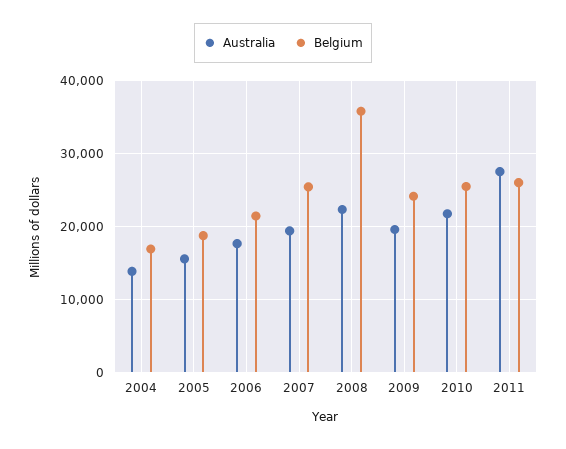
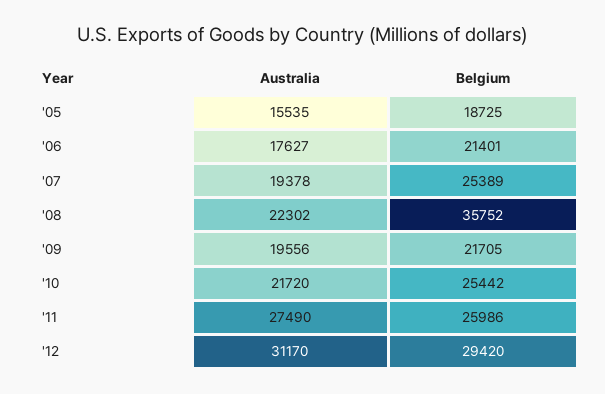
Australia, 2004: 14000 -> none
Belgium, 2004: 17000 -> none
Belgium, 2009: 24000 -> 21705
Australia, '12: none -> 31170
Belgium, '12: none -> 29420

